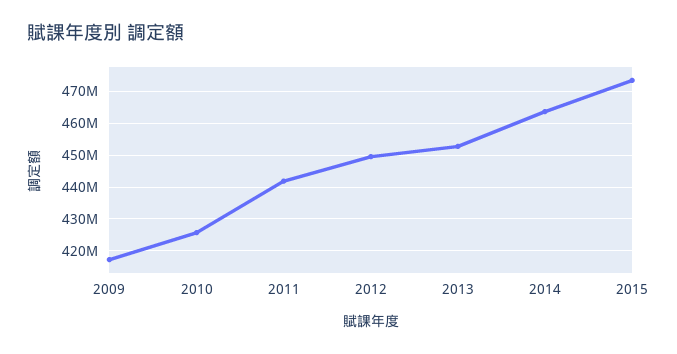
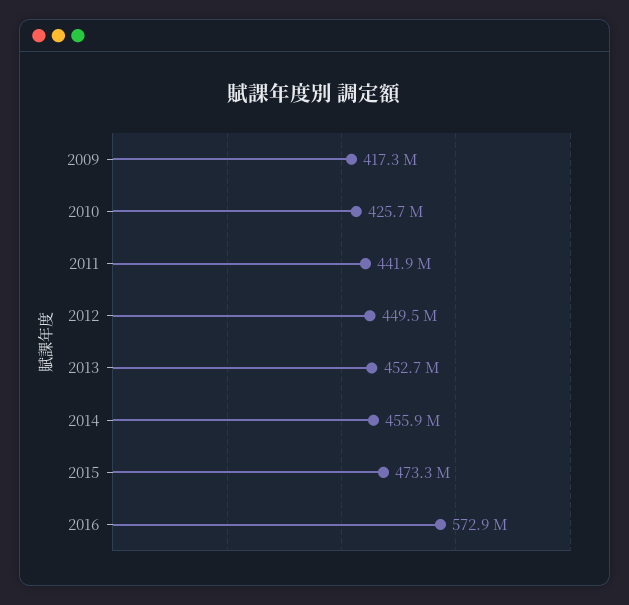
2014: 464000000 -> 455900000
2016: none -> 572900000

